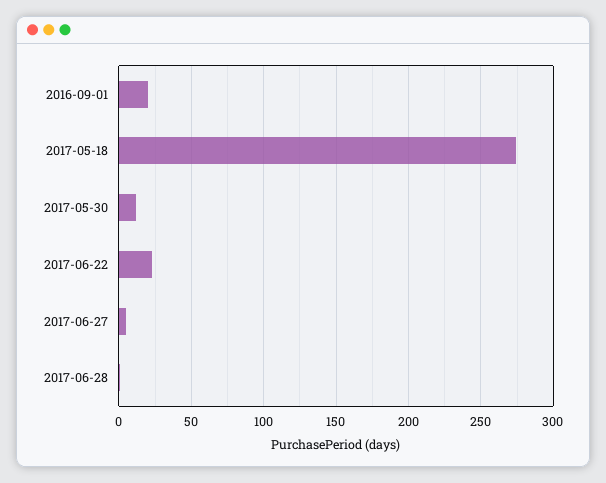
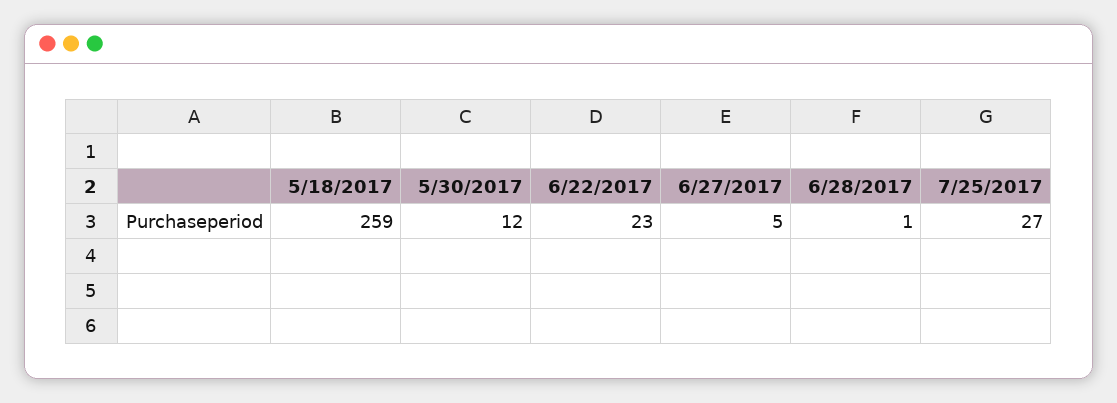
2016-09-01: 20 -> none
2017-05-18: 275 -> 259
7/25/2017: none -> 27

